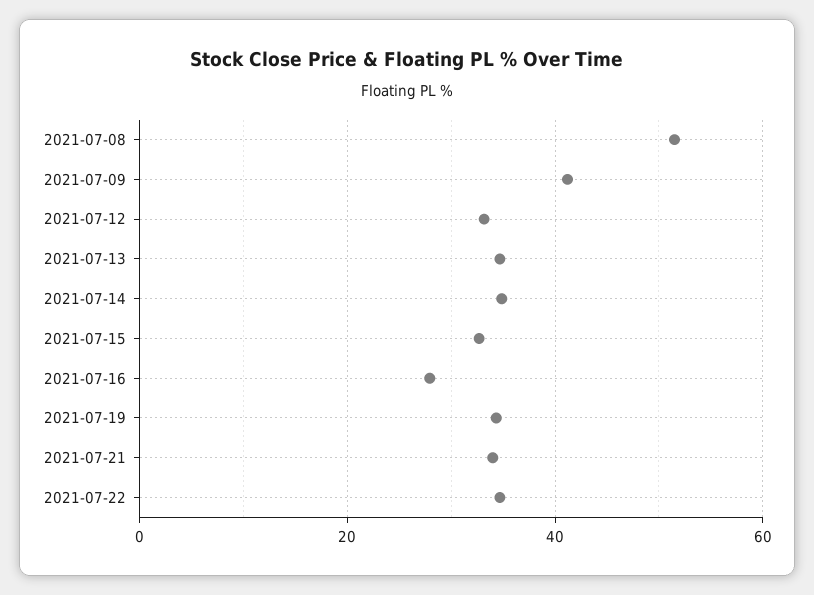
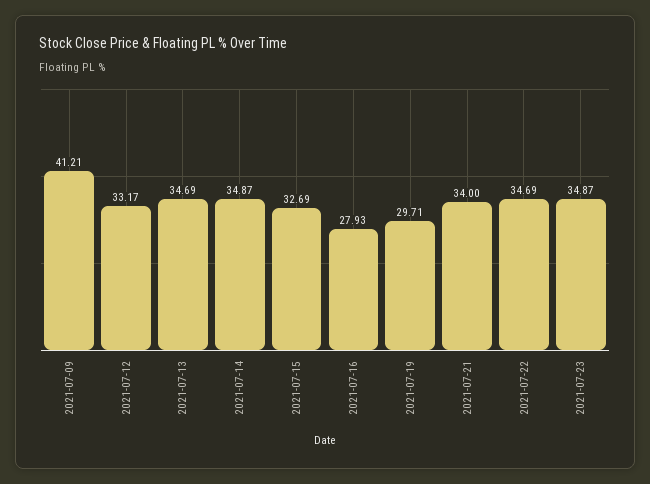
2021-07-08: 52 -> none
2021-07-19: 34 -> 29.71
2021-07-23: none -> 34.87

